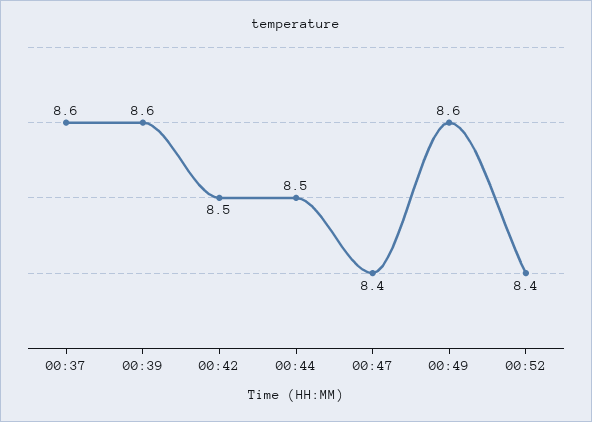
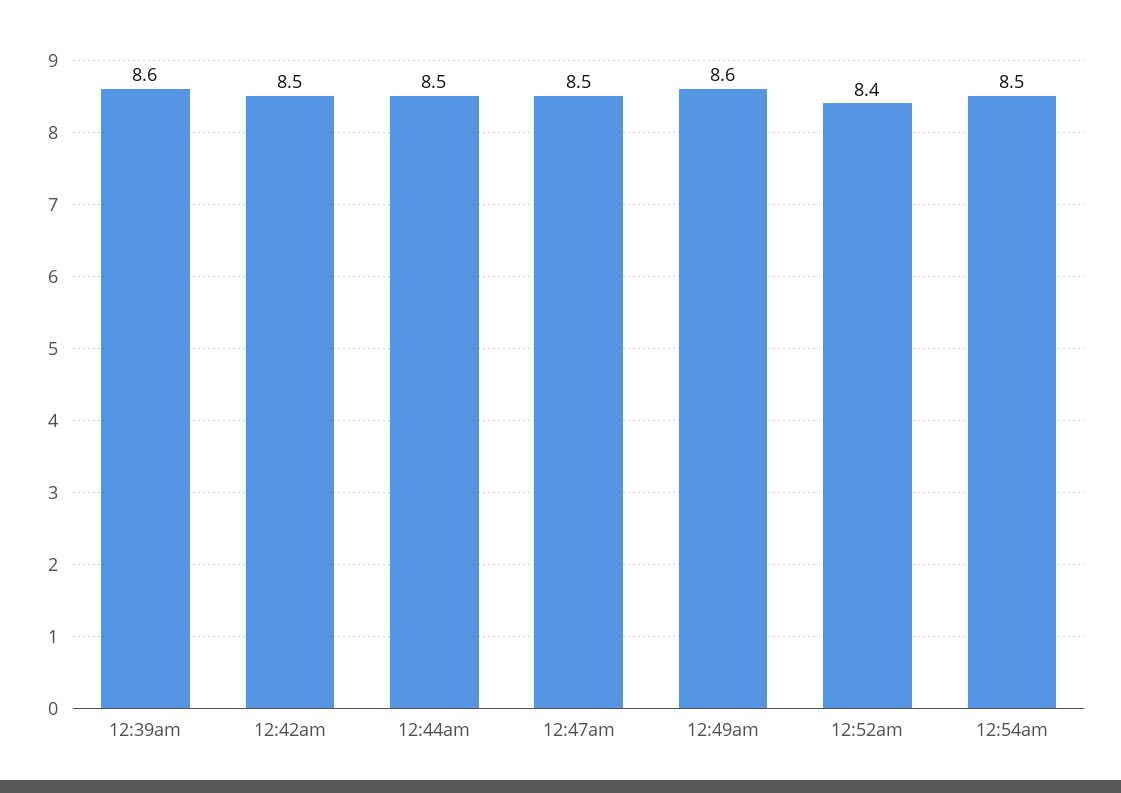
00:37: 8.6 -> none
00:47: 8.4 -> 8.5
12:54am: none -> 8.5

